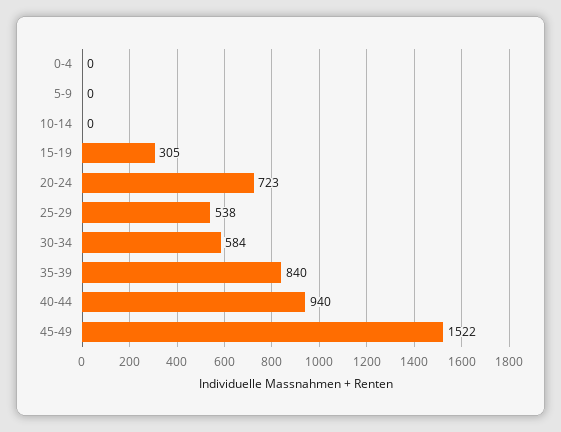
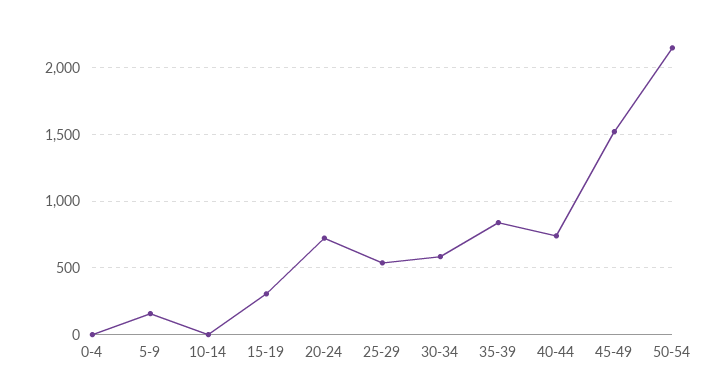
5-9: 0 -> 150
40-44: 940 -> 750
50-54: none -> 2150

